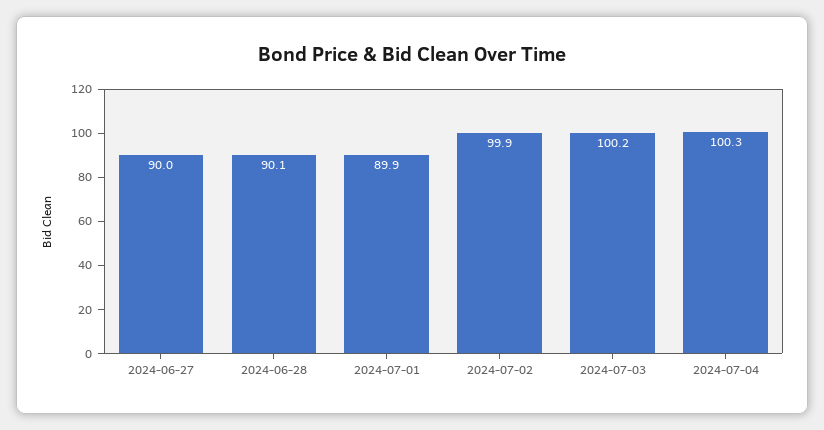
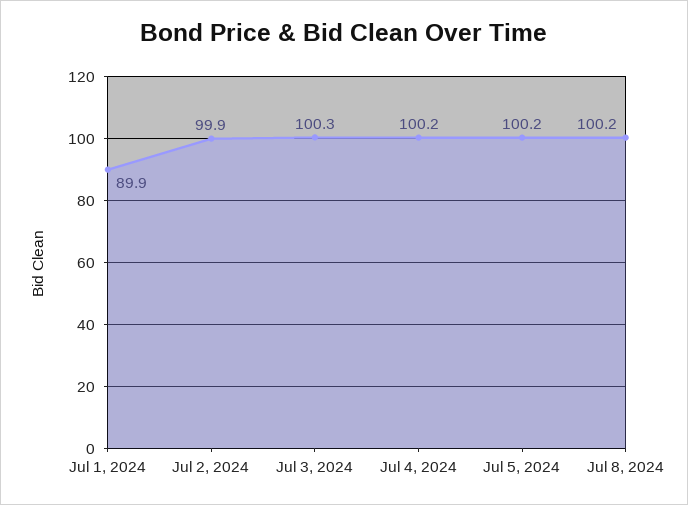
2024-06-27: 90 -> none
2024-06-28: 90.1 -> none
2024-07-03: 100.2 -> 100.3
2024-07-04: 100.3 -> 100.2
Jul 5, 2024: none -> 100.2
Jul 8, 2024: none -> 100.2

